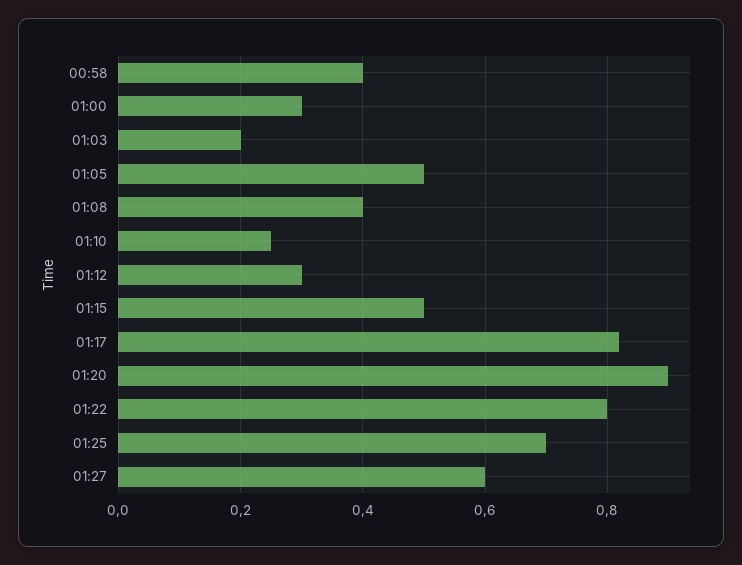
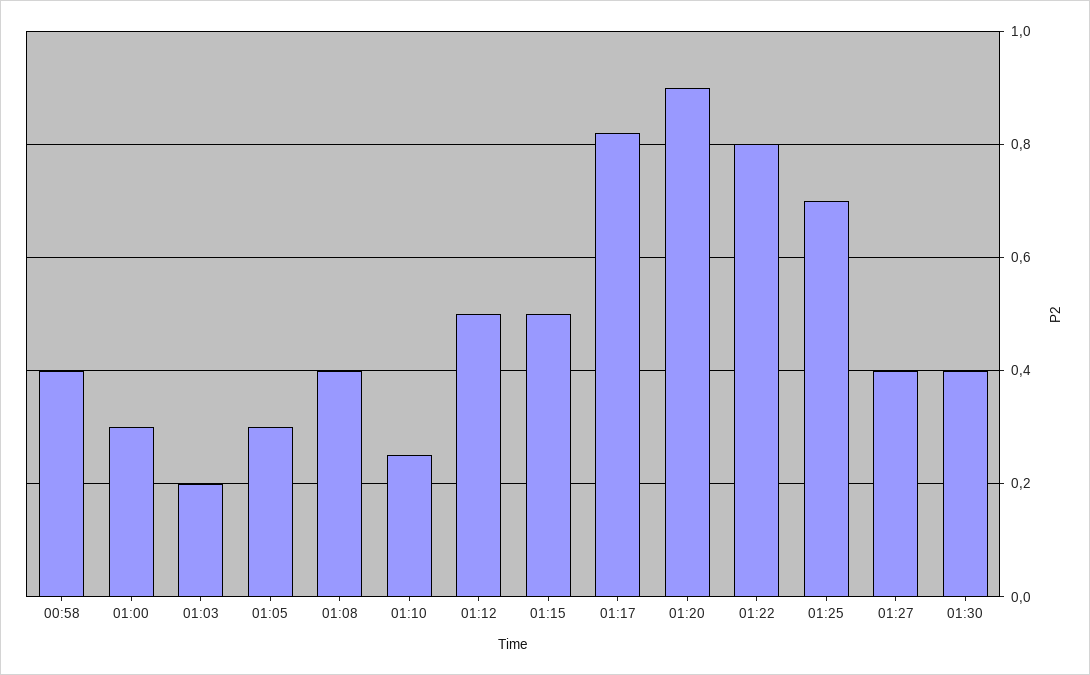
01:05: 0.5 -> 0.3
01:12: 0.3 -> 0.5
01:27: 0.6 -> 0.4
01:30: none -> 0.4

